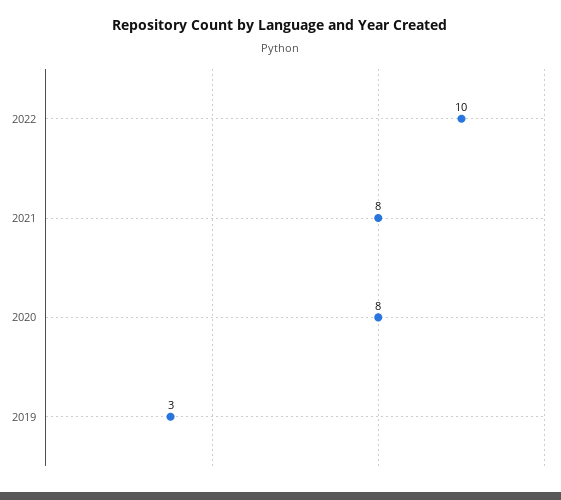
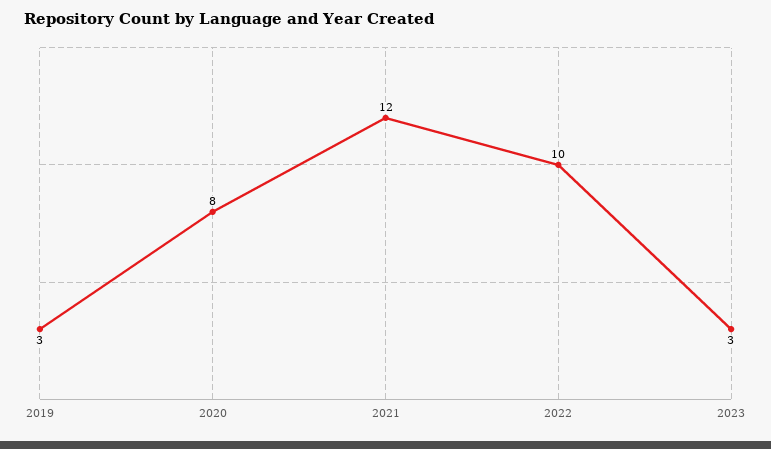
2021: 8 -> 12
2023: none -> 3

